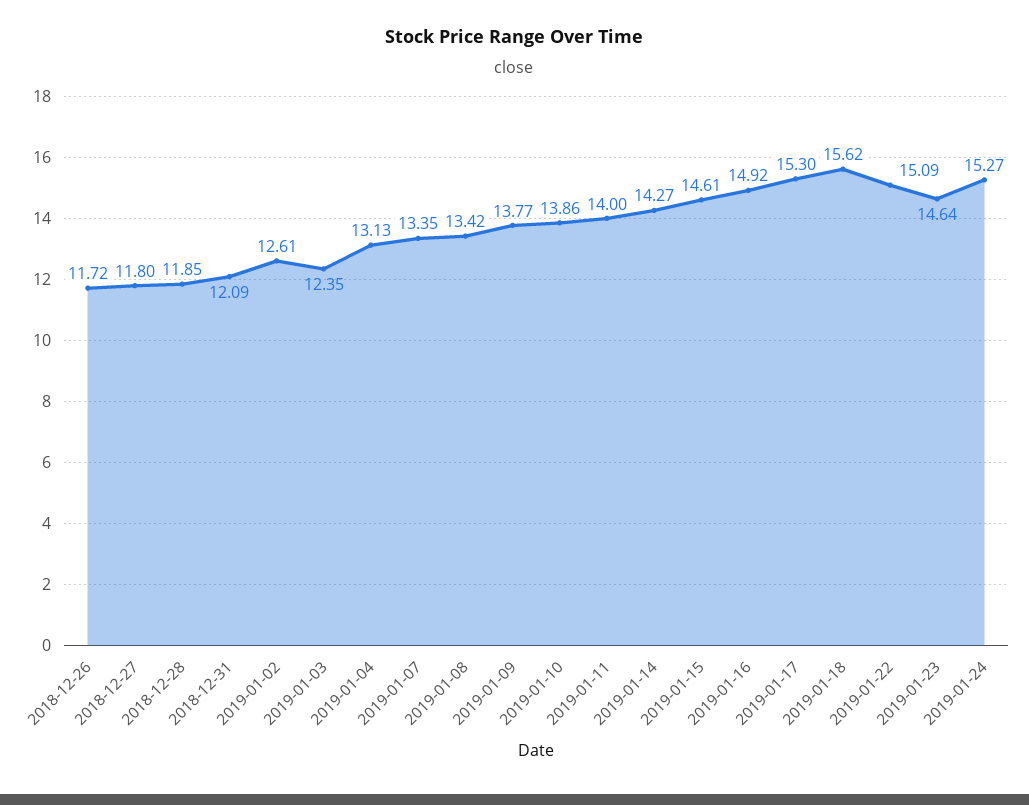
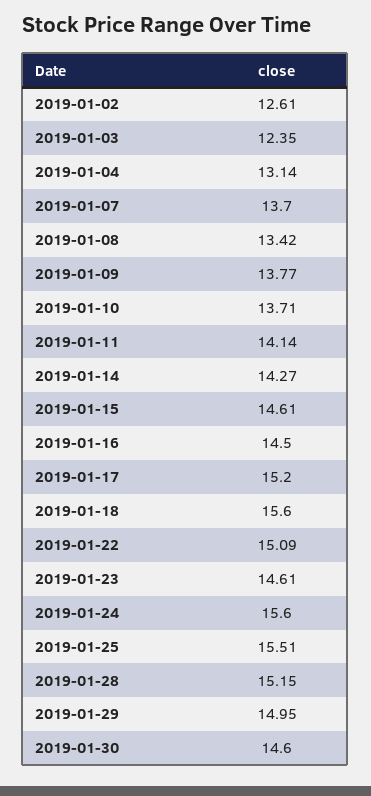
2018-12-26: 11.72 -> none
2018-12-27: 11.8 -> none
2018-12-28: 11.85 -> none
2018-12-31: 12.09 -> none
2019-01-04: 13.13 -> 13.14
2019-01-07: 13.35 -> 13.7
2019-01-10: 13.86 -> 13.71
2019-01-11: 14 -> 14.14
2019-01-16: 14.92 -> 14.5
2019-01-17: 15.3 -> 15.2
2019-01-18: 15.62 -> 15.6
2019-01-23: 14.64 -> 14.61
2019-01-24: 15.27 -> 15.6
2019-01-25: none -> 15.51
2019-01-28: none -> 15.15
2019-01-29: none -> 14.95
2019-01-30: none -> 14.6

